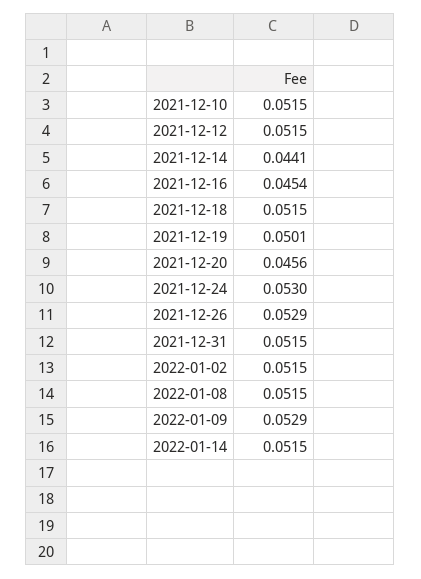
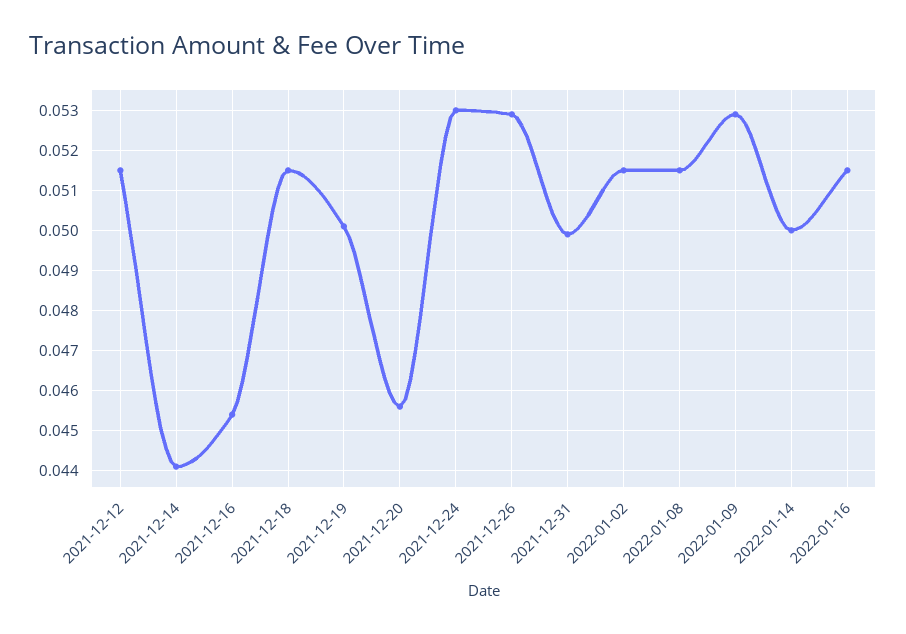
2021-12-10: 0.0515 -> none
2021-12-31: 0.0515 -> 0.05
2022-01-14: 0.0515 -> 0.05
2022-01-16: none -> 0.0515

